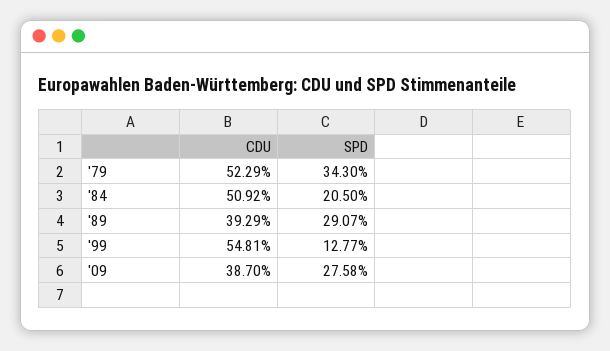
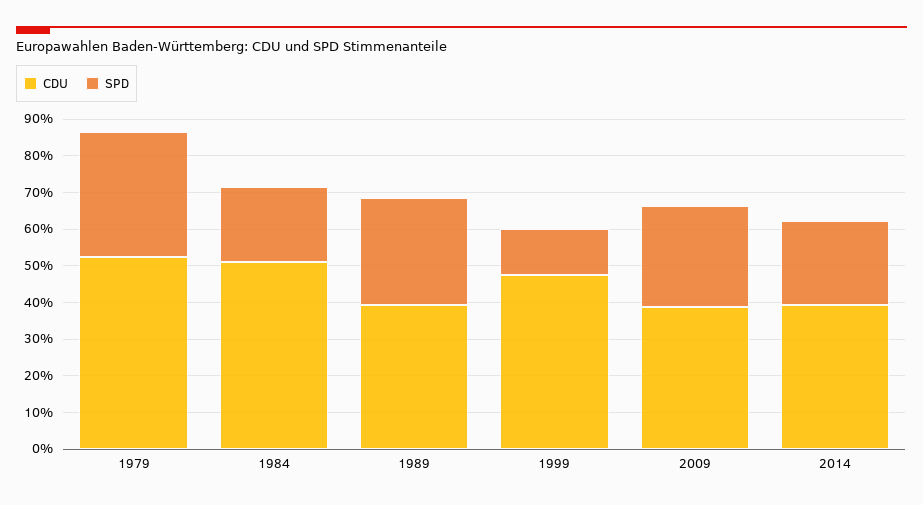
CDU, '99: 54.81 -> 47.5
CDU, 2014: none -> 40
SPD, 2014: none -> 22.5

